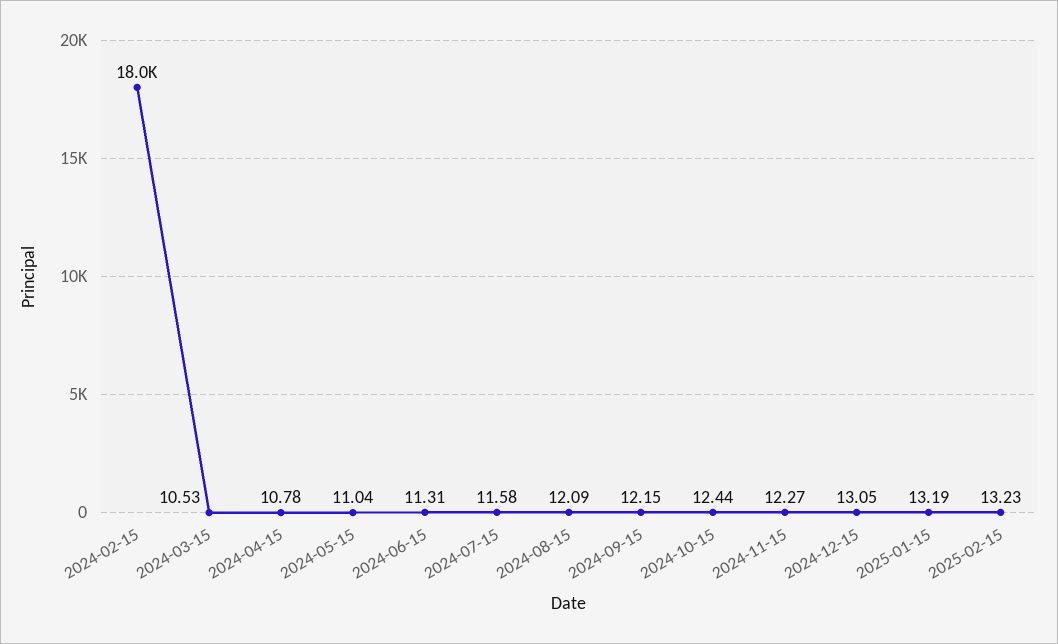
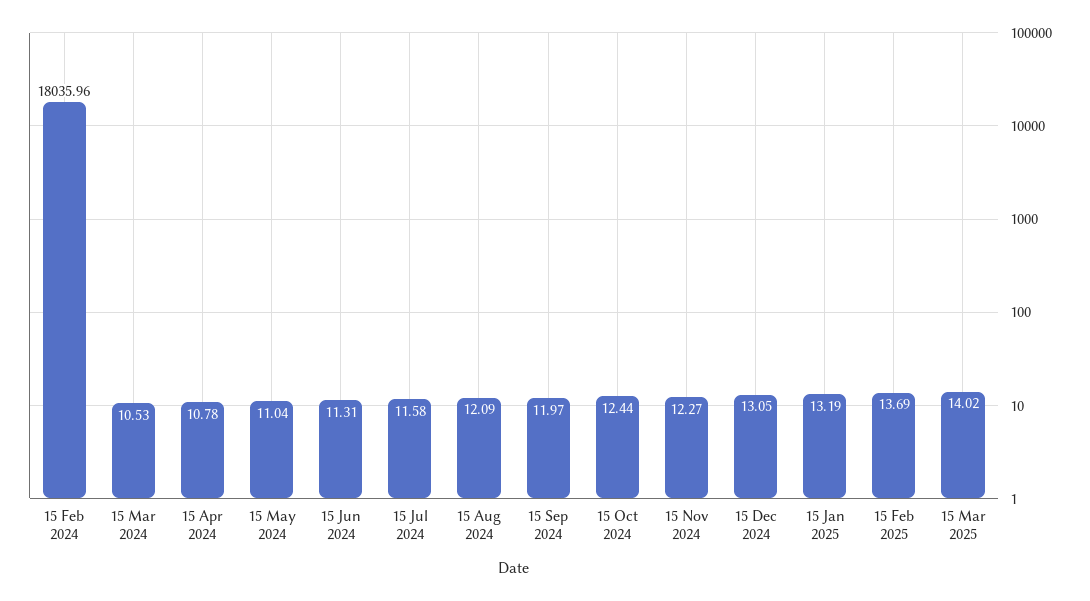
2024-09-15: 12.15 -> 11.97
2025-02-15: 13.23 -> 13.69
15 Mar 2025: none -> 14.02

